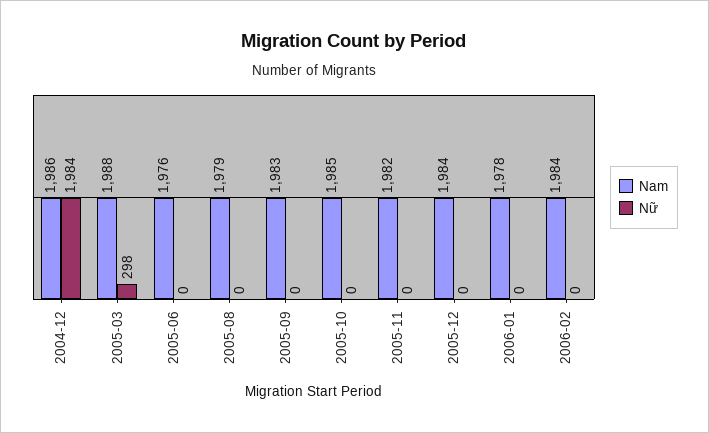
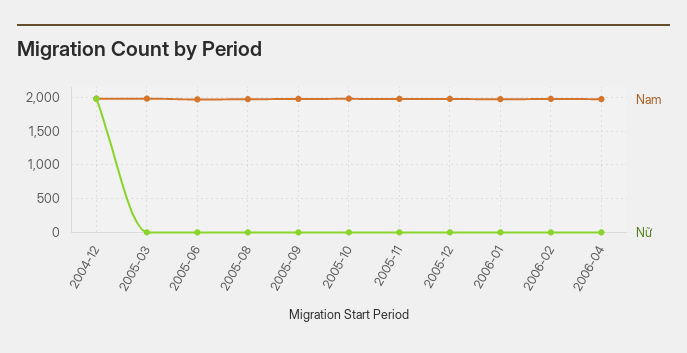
Nữ, 2005-03: 298 -> 0
Nam, 2006-04: none -> 2000
Nữ, 2006-04: none -> 0

